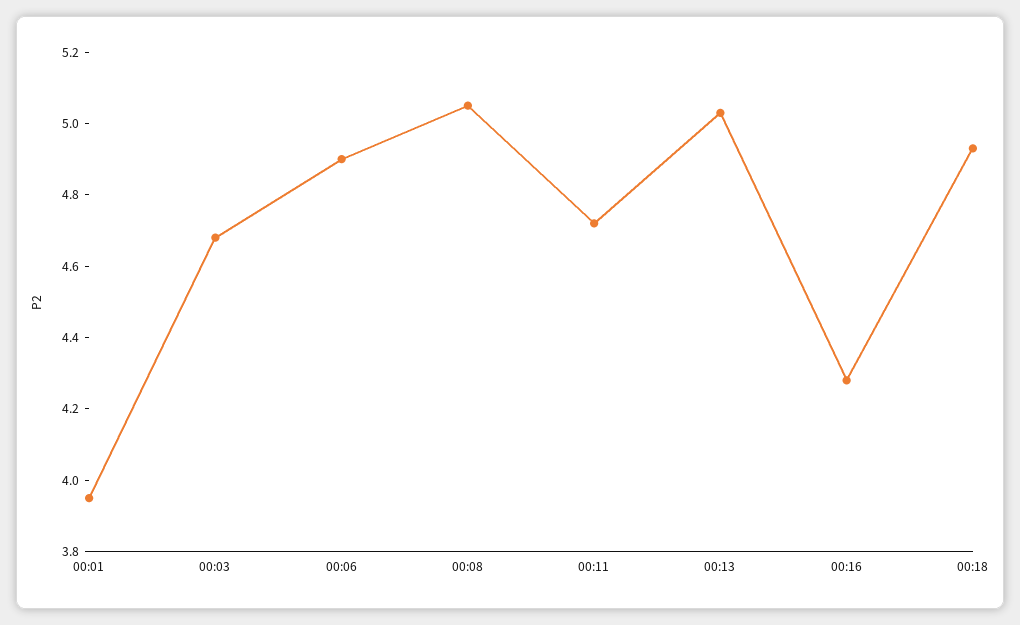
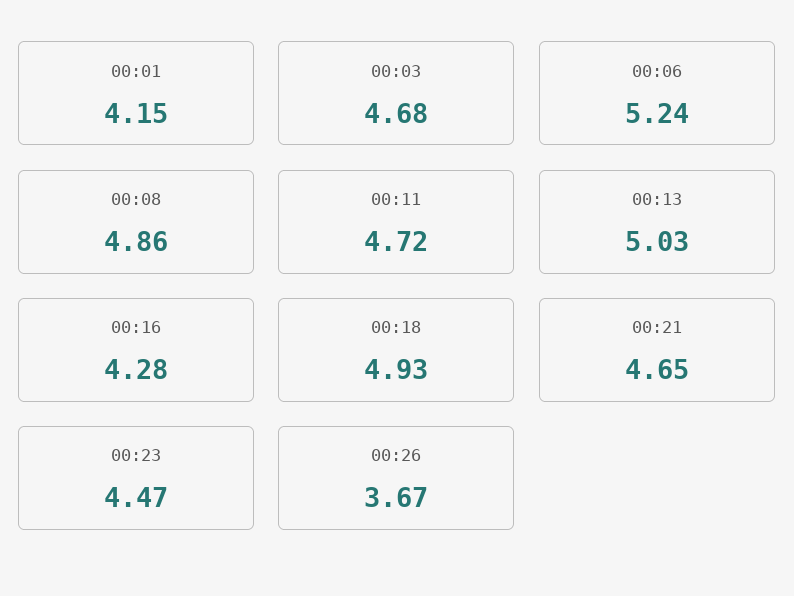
00:01: 3.95 -> 4.15
00:06: 4.9 -> 5.24
00:08: 5.05 -> 4.86
00:21: none -> 4.65
00:23: none -> 4.47
00:26: none -> 3.67

